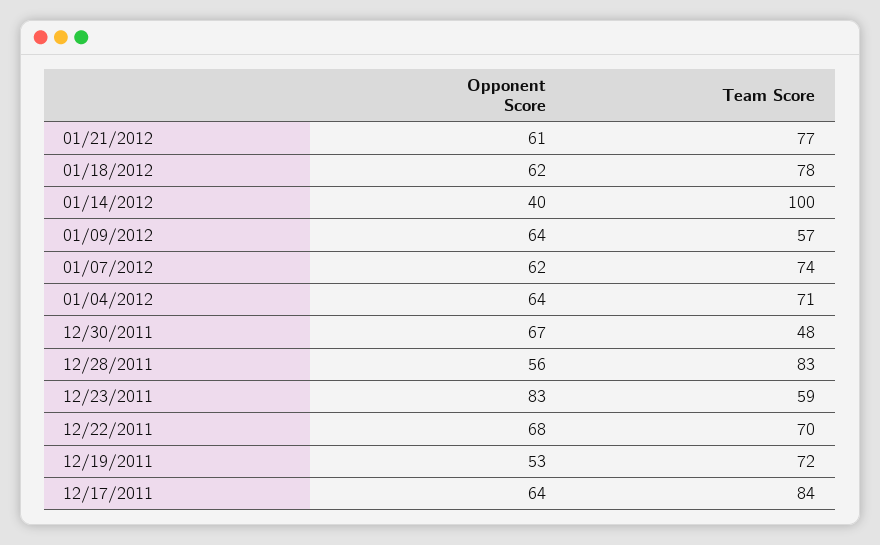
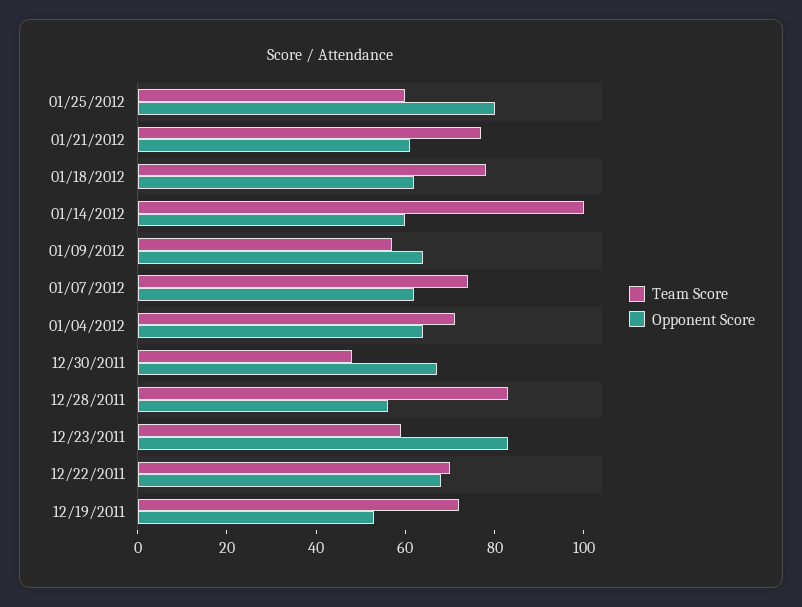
Opponent Score, 01/14/2012: 40 -> 60
Opponent Score, 12/17/2011: 64 -> none
Team Score, 12/17/2011: 84 -> none
Team Score, 01/25/2012: none -> 60
Opponent Score, 01/25/2012: none -> 80

